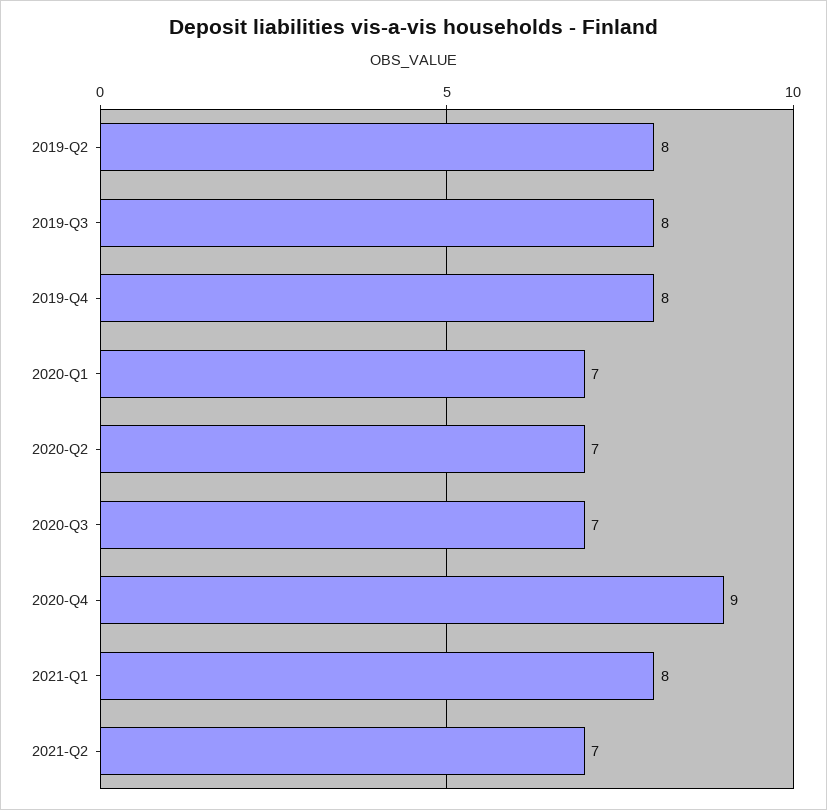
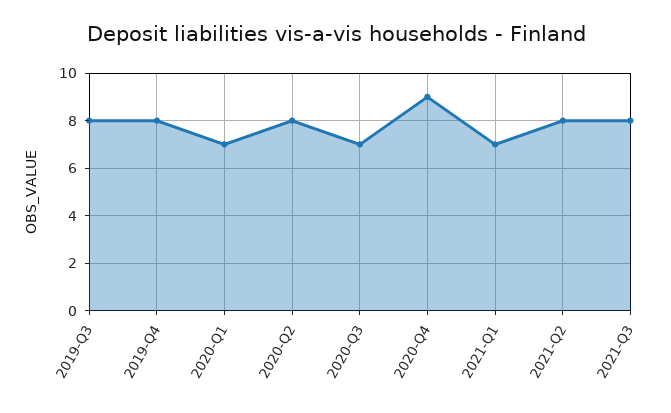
2019-Q2: 8 -> none
2020-Q2: 7 -> 8
2021-Q1: 8 -> 7
2021-Q2: 7 -> 8
2021-Q3: none -> 8

